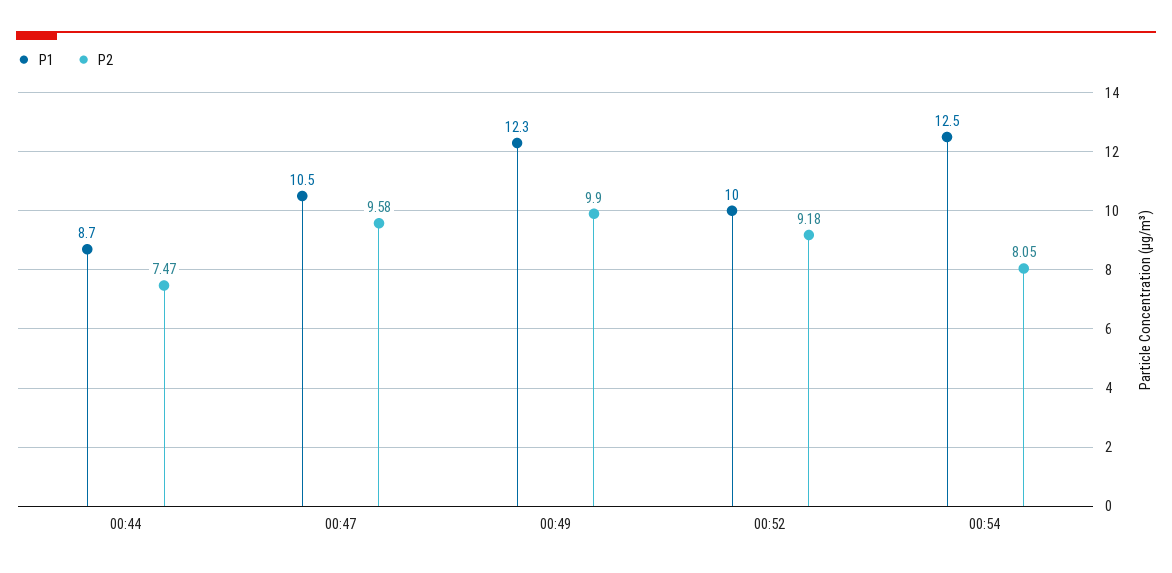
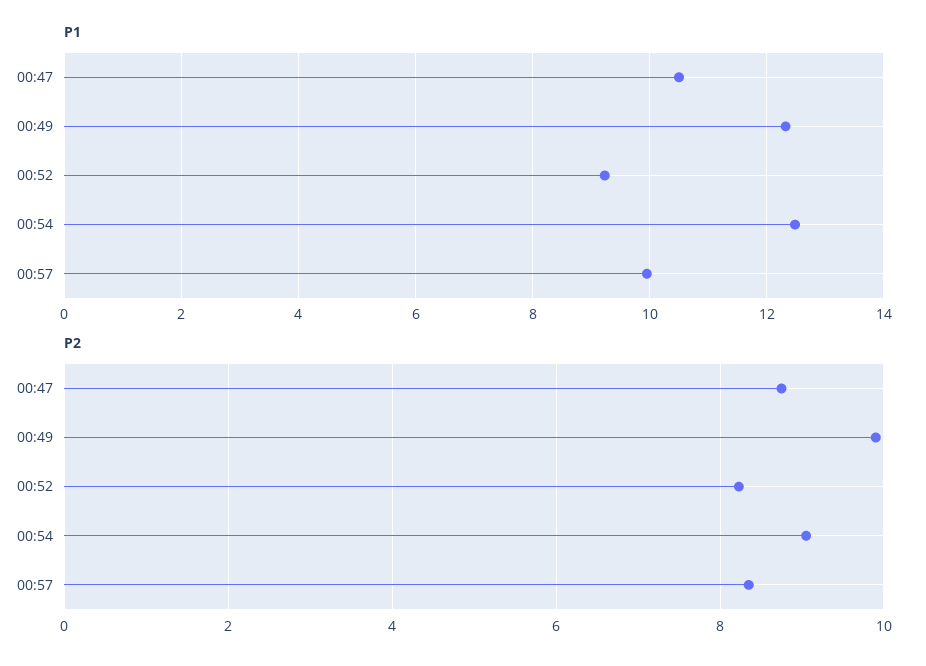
P1, 00:44: 8.7 -> none
P2, 00:44: 7.47 -> none
P2, 00:47: 9.58 -> 8.8
P1, 00:52: 10 -> 9.2
P2, 00:52: 9.18 -> 8.2
P2, 00:54: 8.05 -> 9
P1, 00:57: none -> 10
P2, 00:57: none -> 8.4

